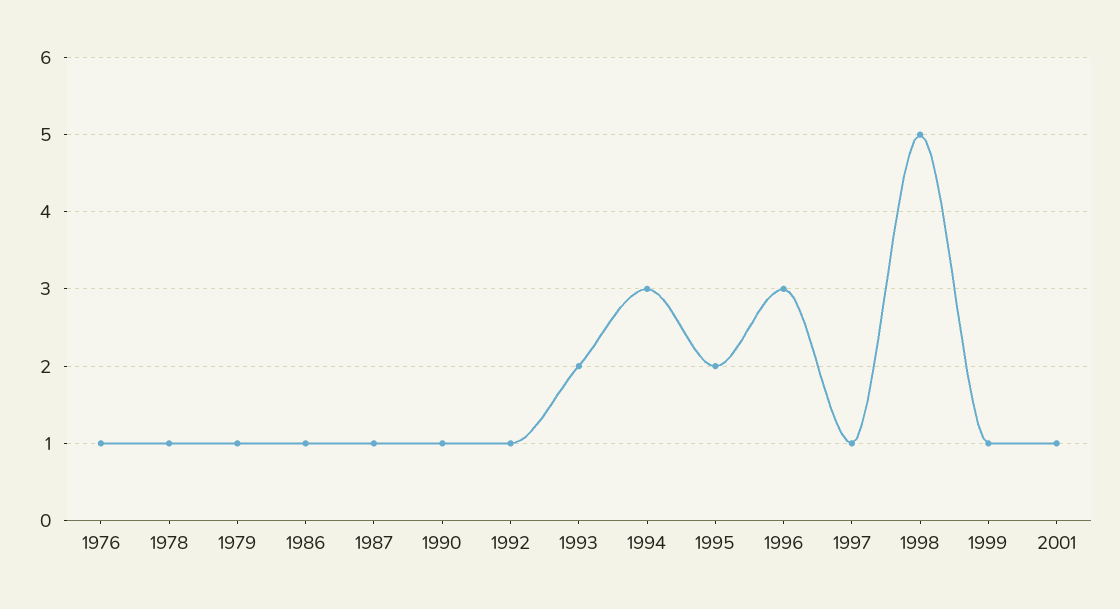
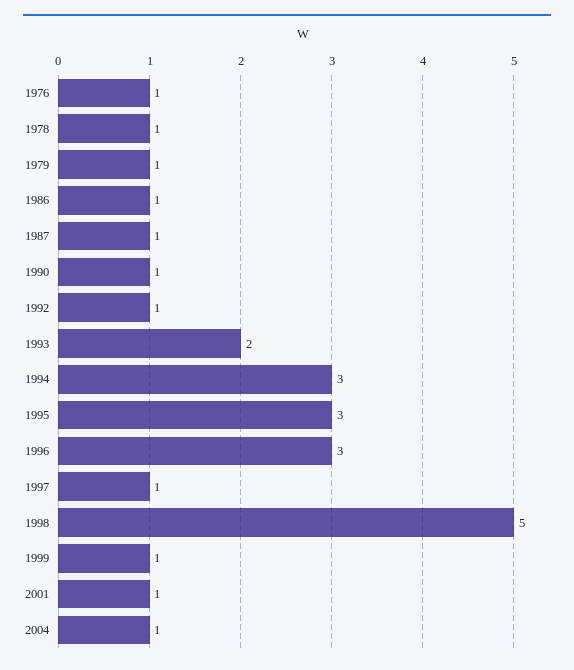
1995: 2 -> 3
2004: none -> 1

